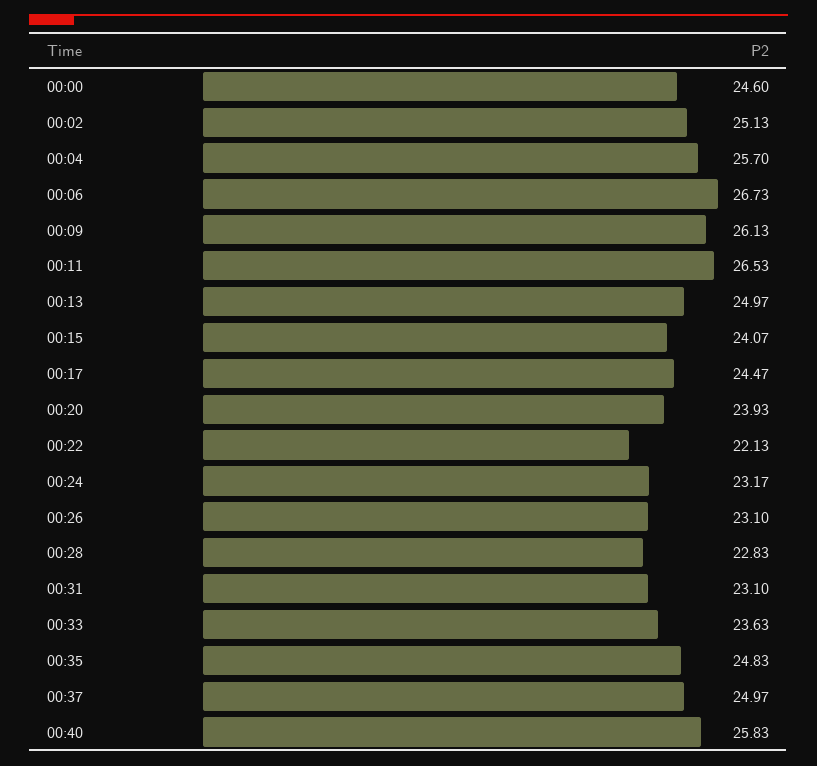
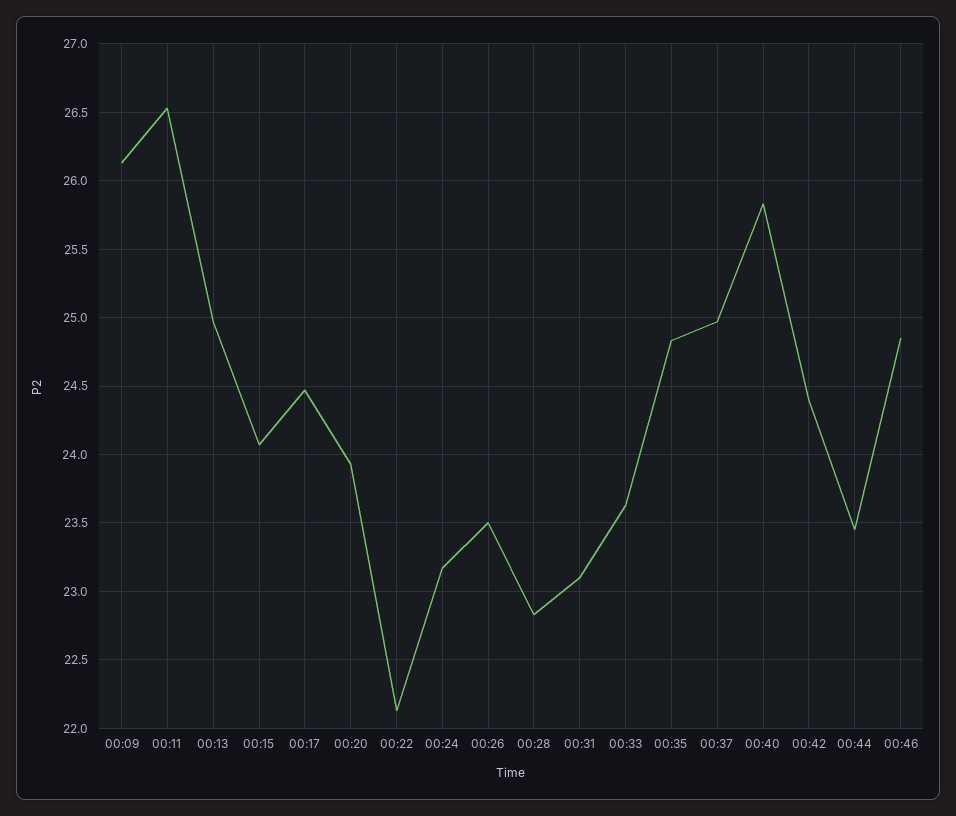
00:00: 24.6 -> none
00:02: 25.13 -> none
00:04: 25.7 -> none
00:06: 26.73 -> none
00:26: 23.1 -> 23.5
00:42: none -> 24.4
00:44: none -> 23.45
00:46: none -> 24.85

